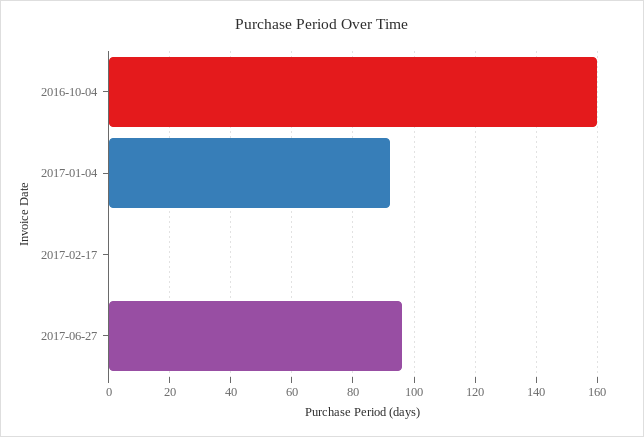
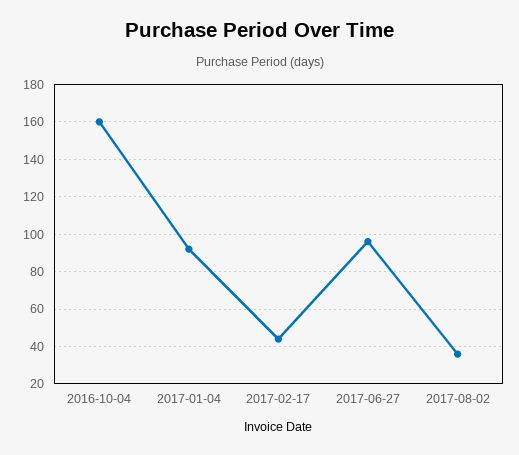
2017-02-17: 0 -> 45
2017-08-02: none -> 35

